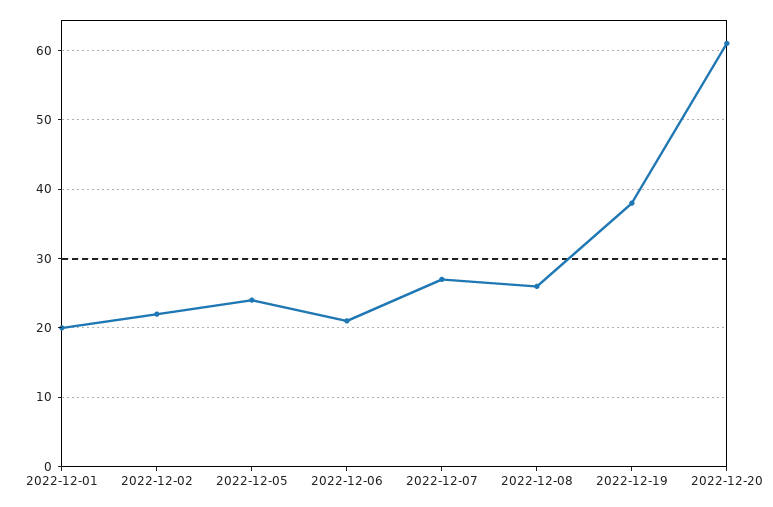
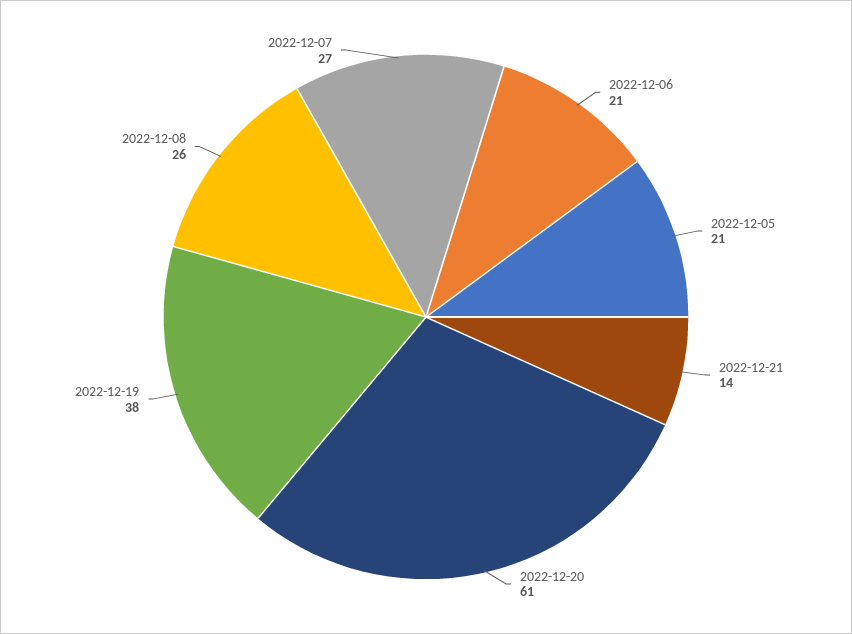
2022-12-01: 20 -> none
2022-12-02: 22 -> none
2022-12-05: 24 -> 21
2022-12-21: none -> 14

